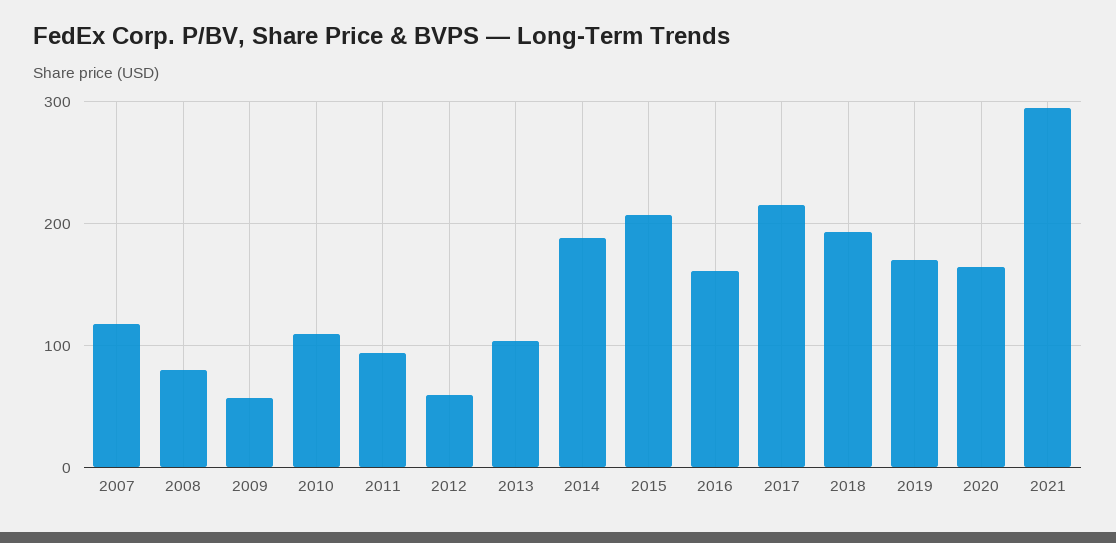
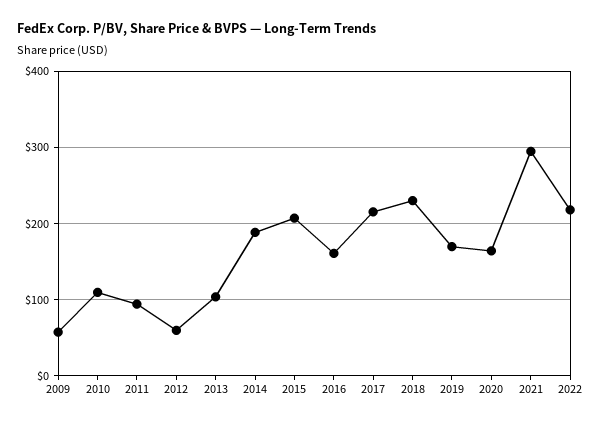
2007: 120 -> none
2008: 80 -> none
2018: 190 -> 230
2022: none -> 220

